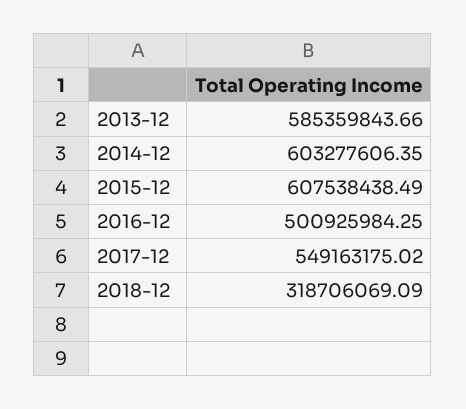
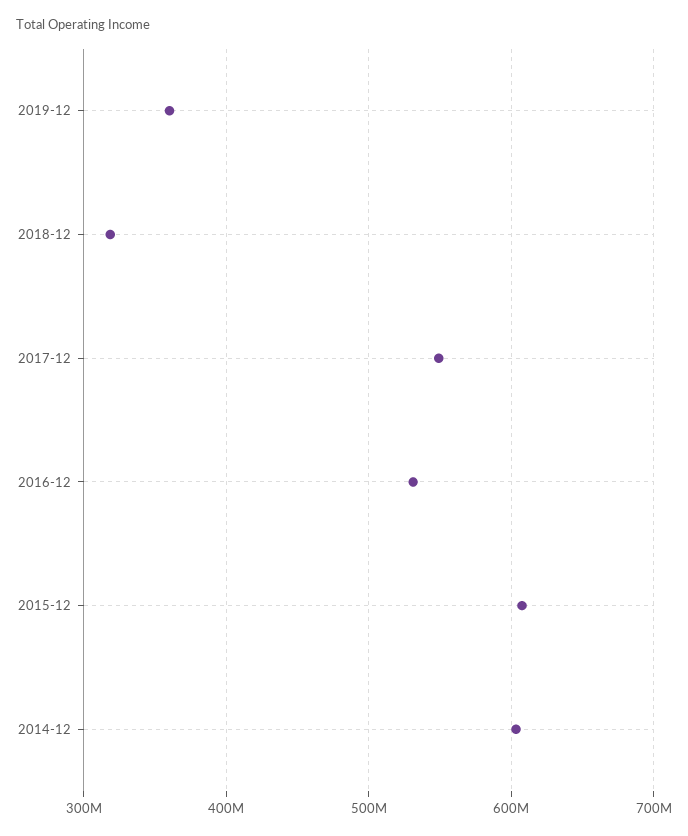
2013-12: 585359843.66 -> none
2016-12: 500925984.25 -> 530000000
2019-12: none -> 360000000

